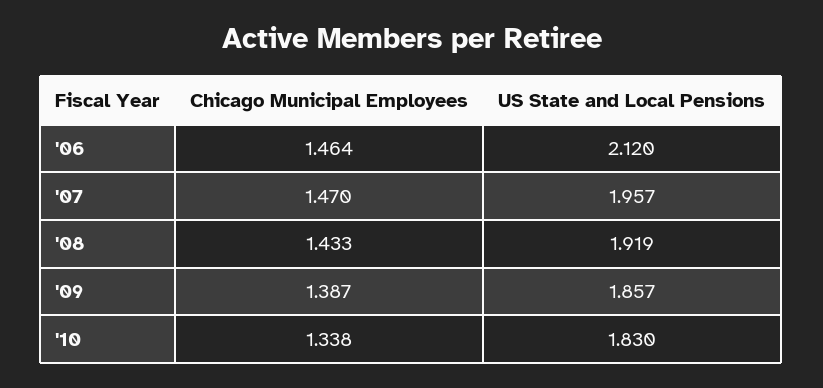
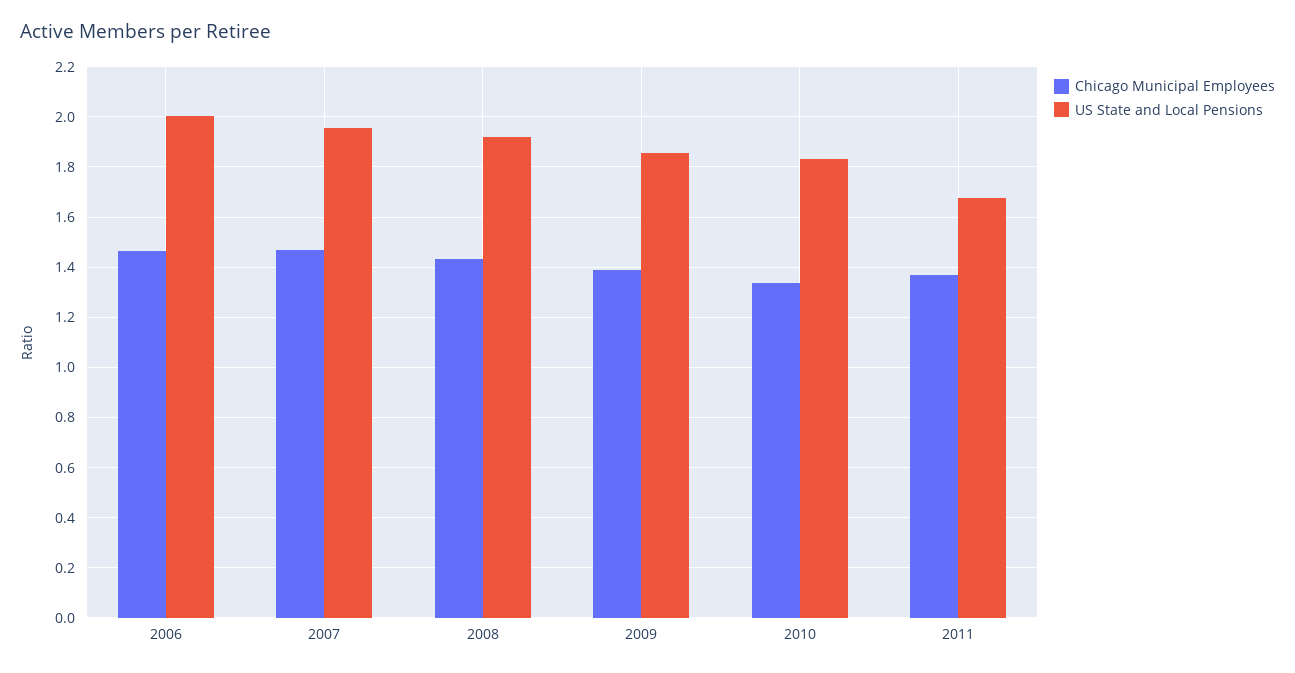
US State and Local Pensions, '06: 2.12 -> 2
Chicago Municipal Employees, 2011: none -> 1.375
US State and Local Pensions, 2011: none -> 1.675

